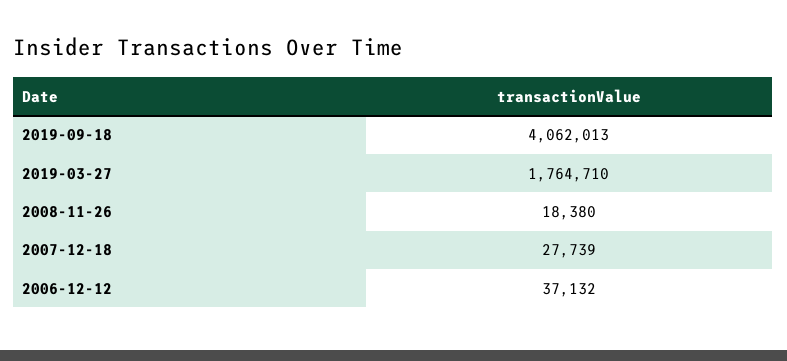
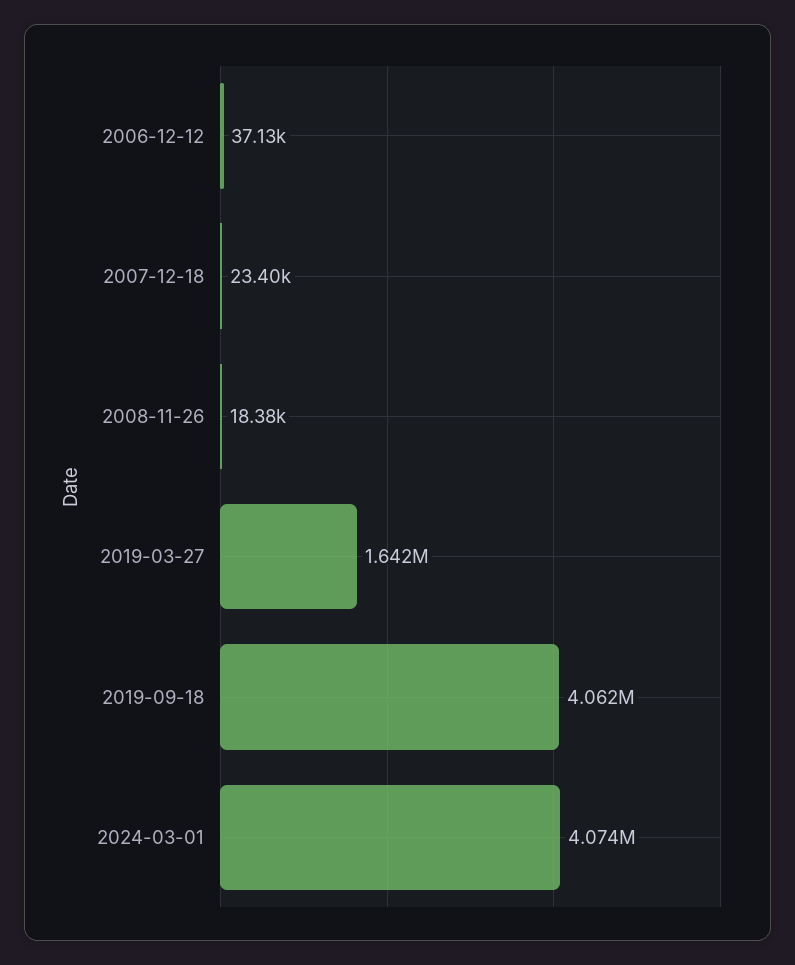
2019-03-27: 1764710 -> 1642000
2007-12-18: 27739 -> 23400
2024-03-01: none -> 4074000

